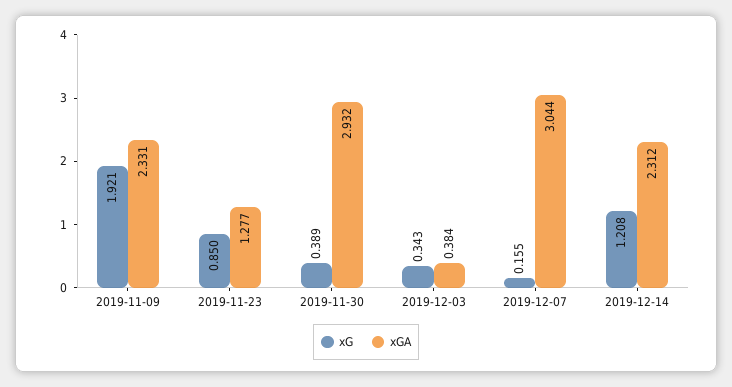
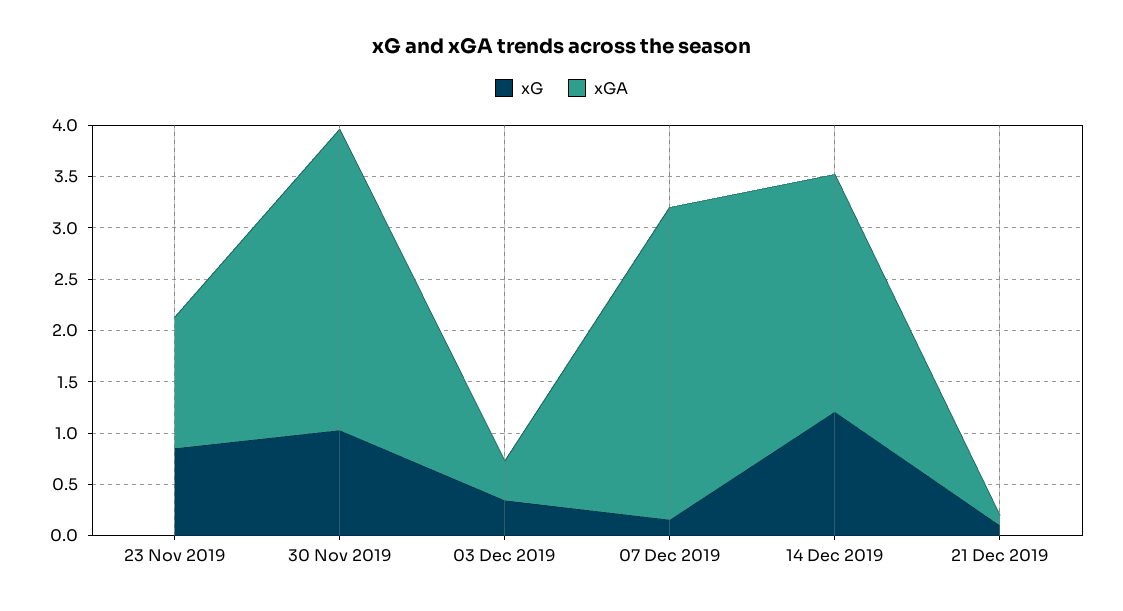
xG, 2019-11-09: 1.921 -> none
xGA, 2019-11-09: 2.331 -> none
xG, 2019-11-30: 0.389 -> 1
xG, 21 Dec 2019: none -> 0.1
xGA, 21 Dec 2019: none -> 0.1

